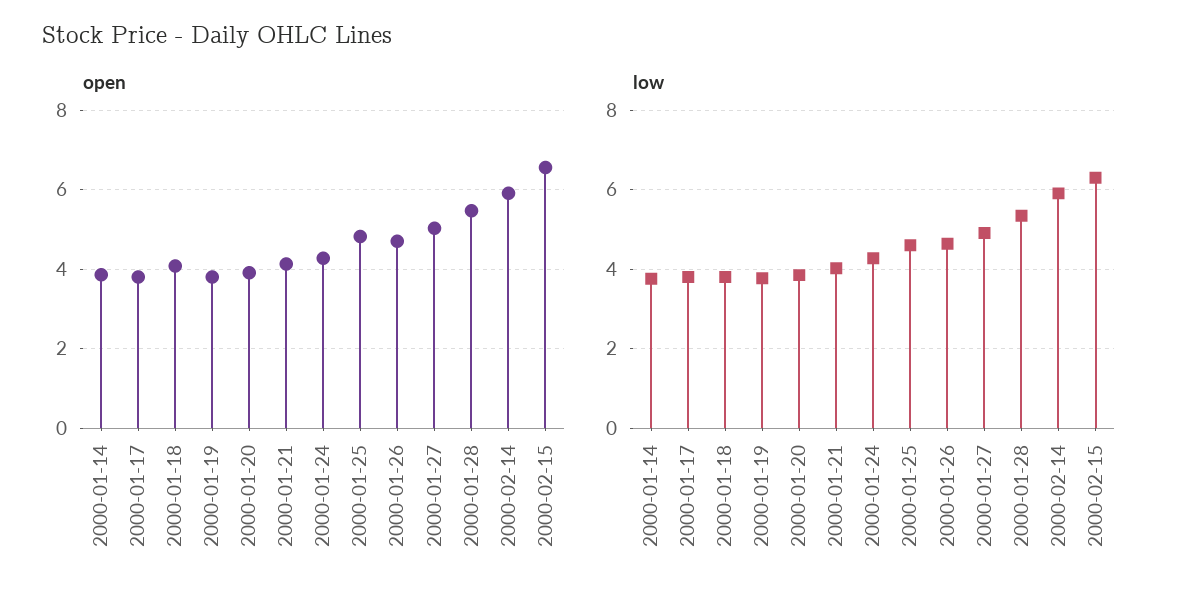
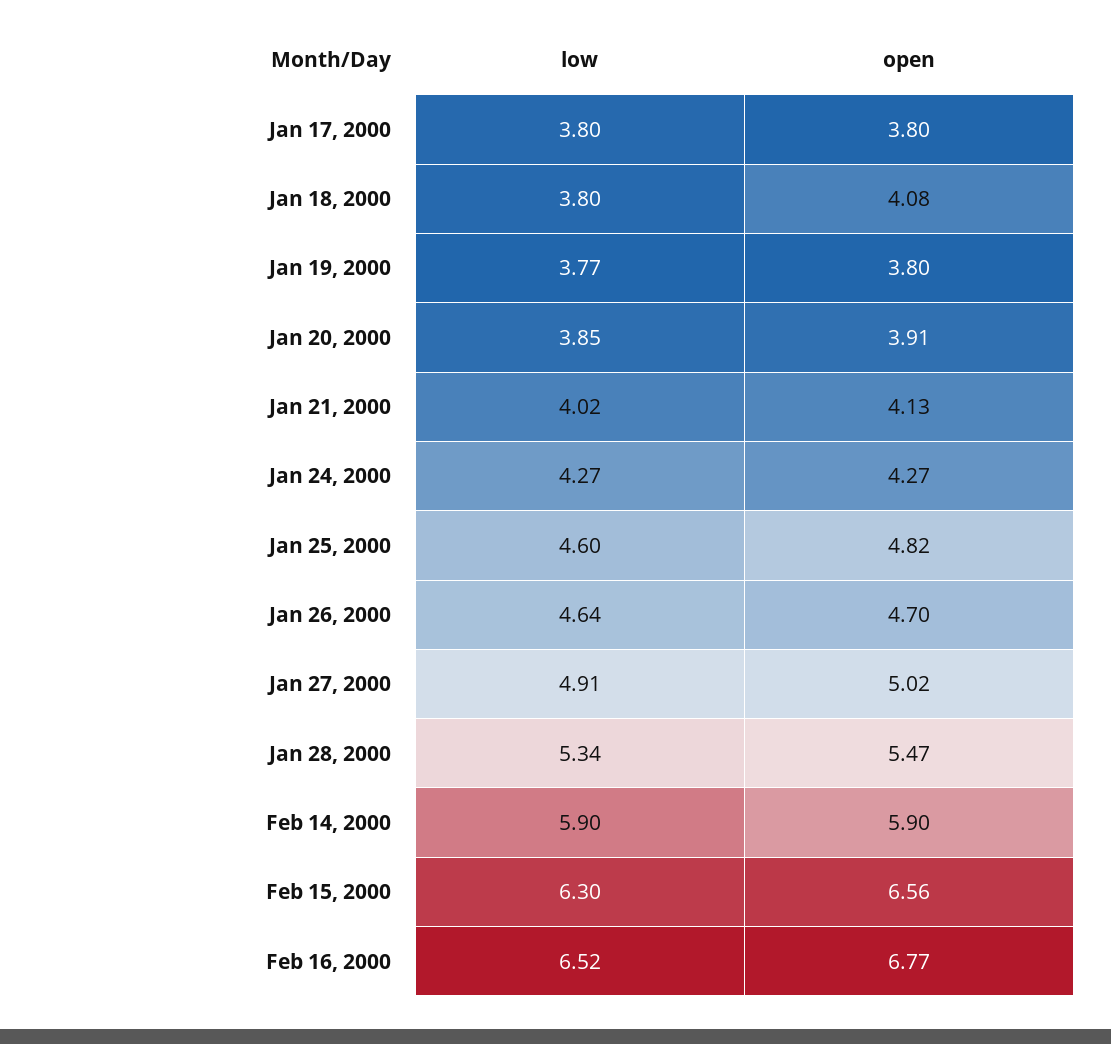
open, 2000-01-14: 3.8 -> none
low, 2000-01-14: 3.8 -> none
low, Feb 16, 2000: none -> 6.52
open, Feb 16, 2000: none -> 6.77

